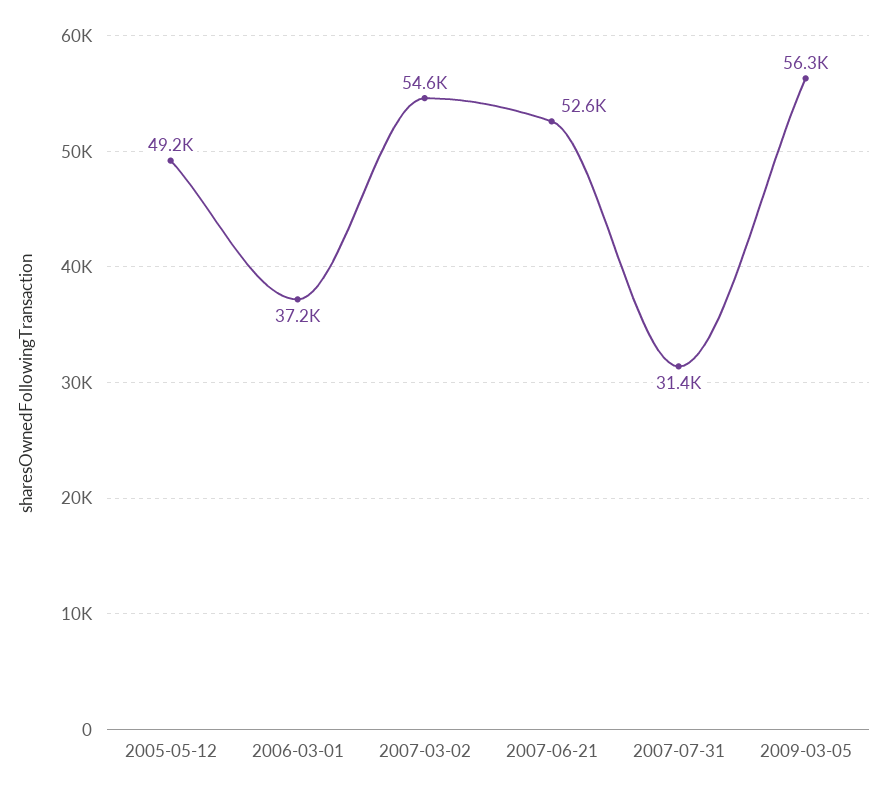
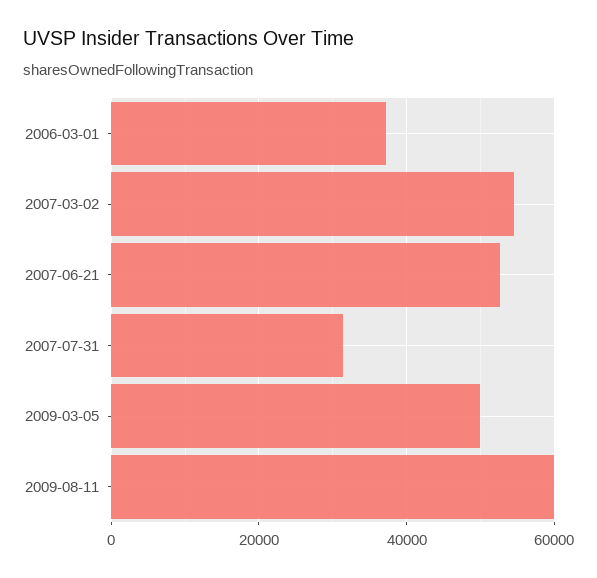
2005-05-12: 49200 -> none
2009-03-05: 56300 -> 50000
2009-08-11: none -> 60000

